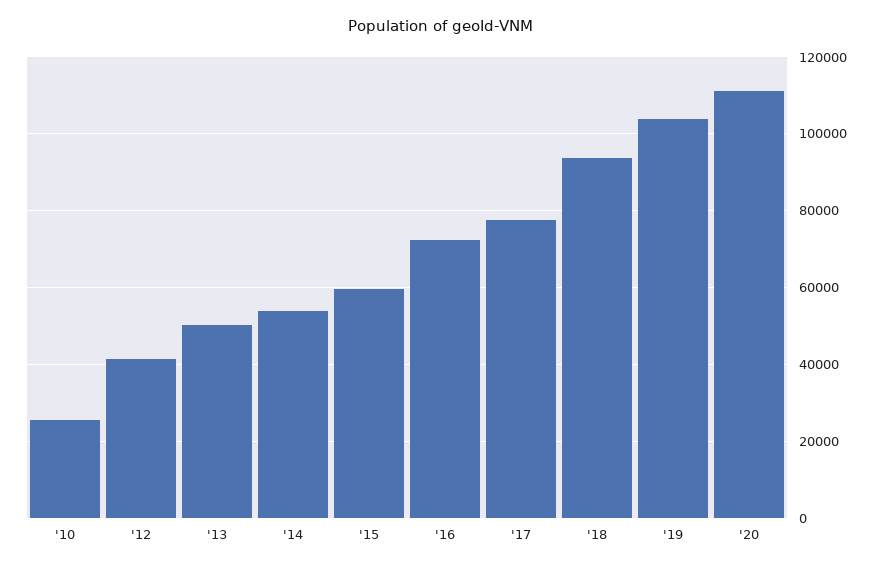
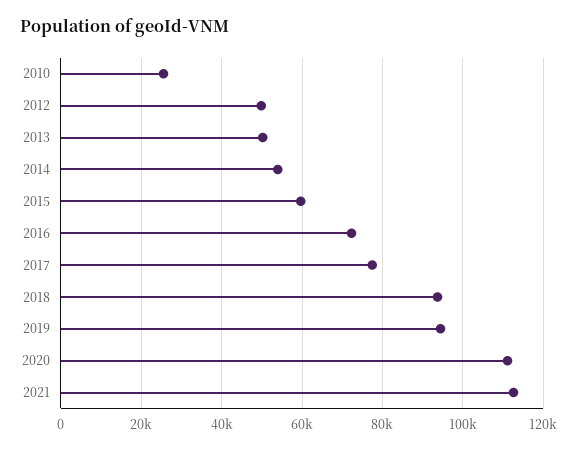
'12: 42000 -> 50000
'19: 104000 -> 94000
2021: none -> 112000

